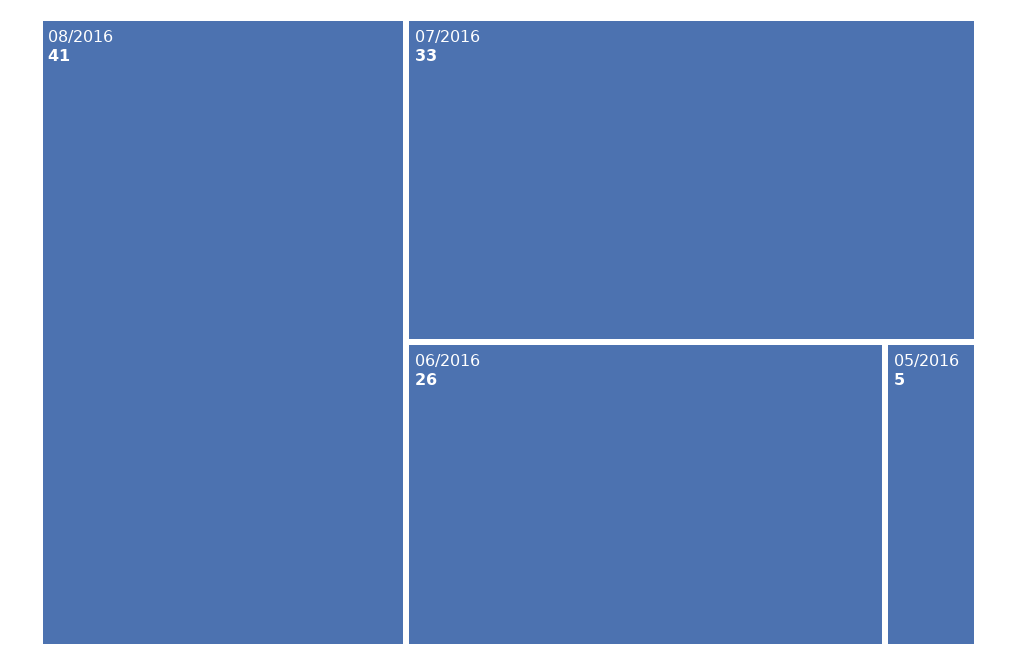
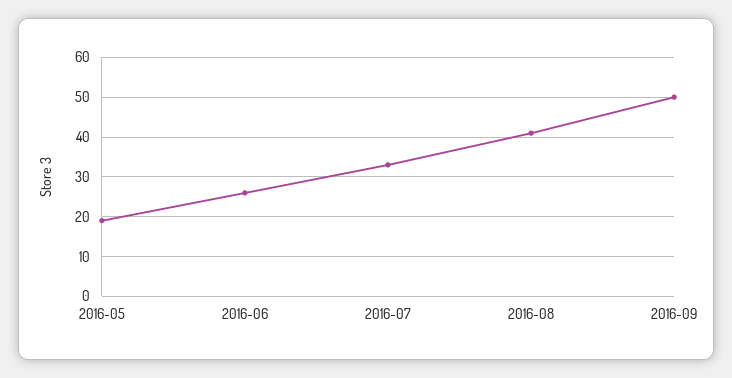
05/2016: 5 -> 20
2016-09: none -> 50

